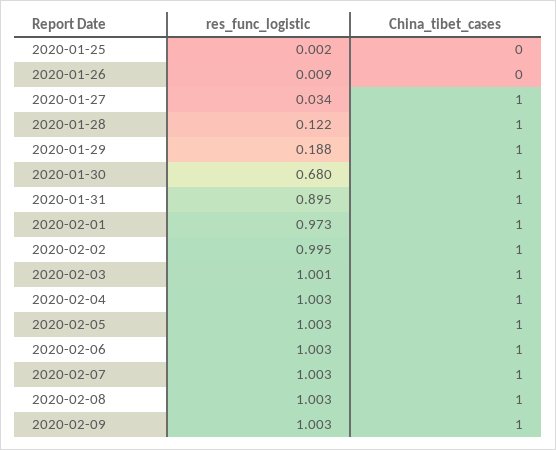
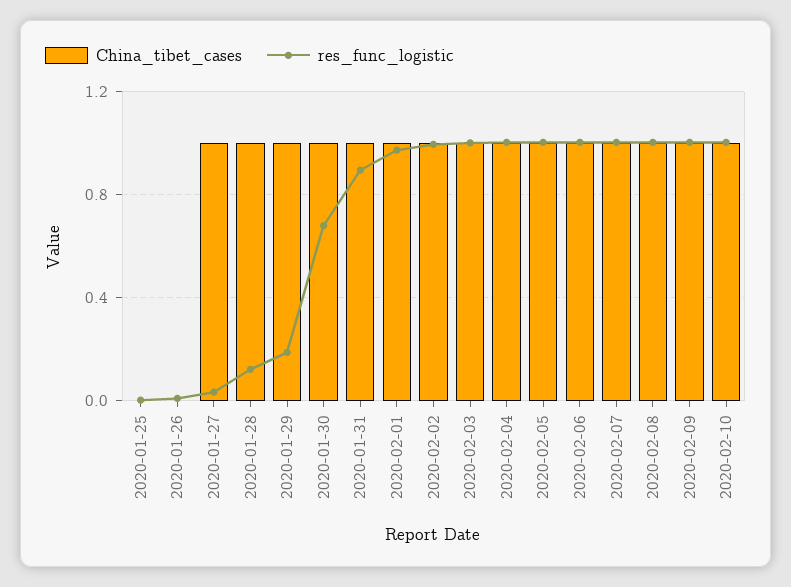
China_tibet_cases, 2020-02-10: none -> 1
res_func_logistic, 2020-02-10: none -> 1

